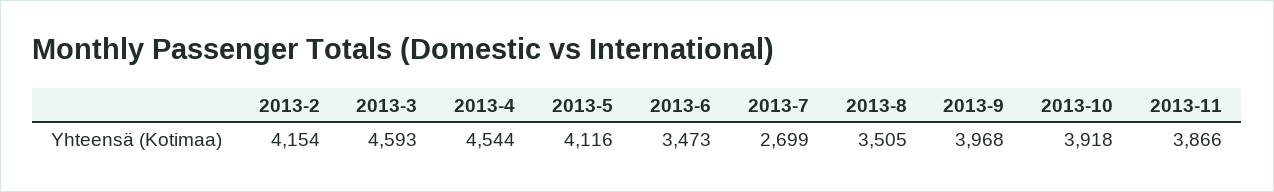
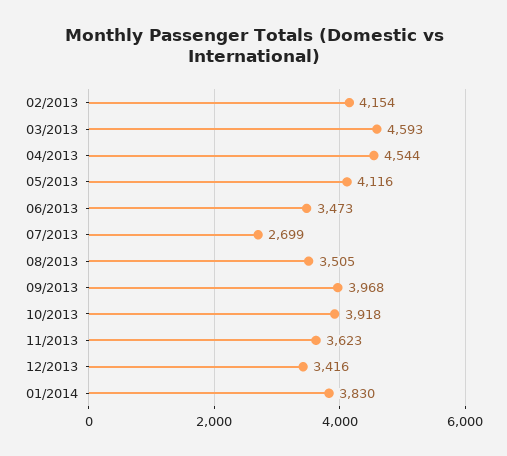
2013-11: 3866 -> 3623
12/2013: none -> 3416
01/2014: none -> 3830

